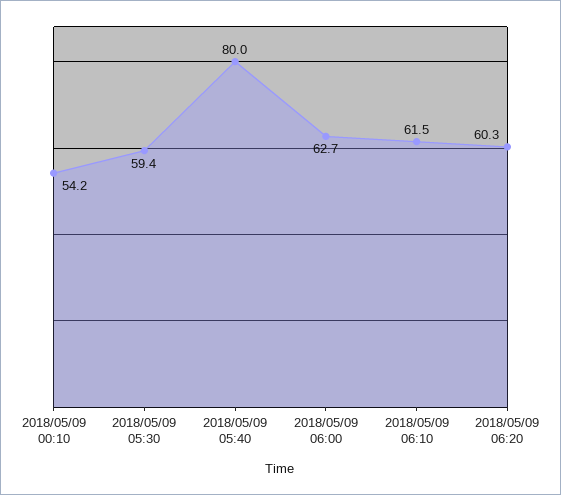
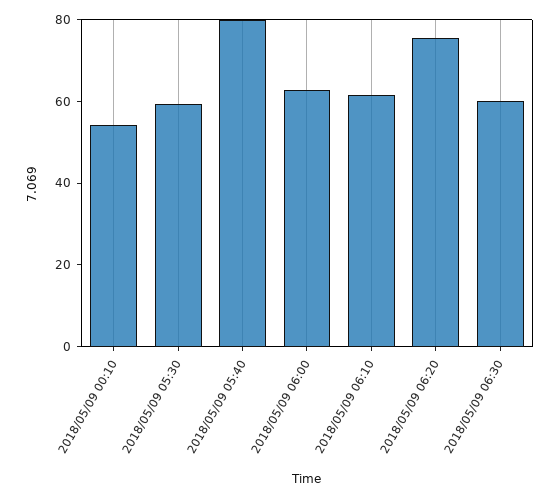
2018/05/09 06:20: 60.3 -> 75
2018/05/09 06:30: none -> 60

